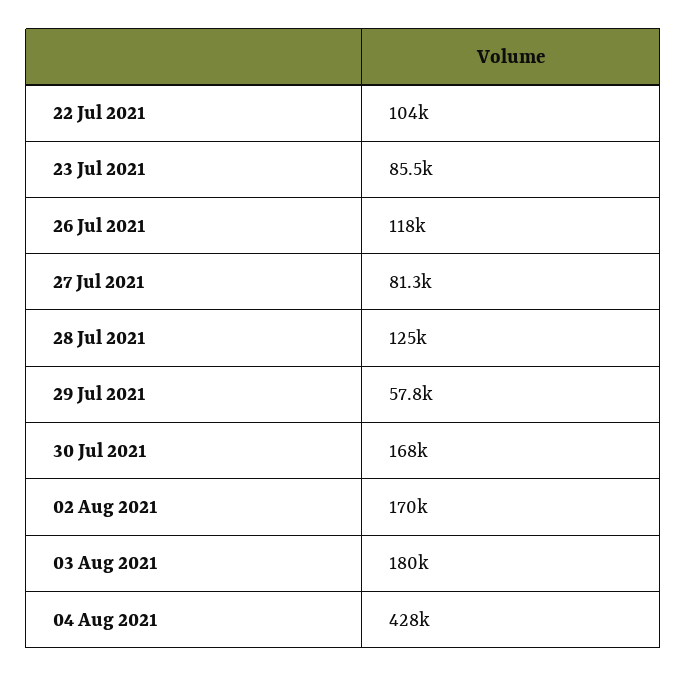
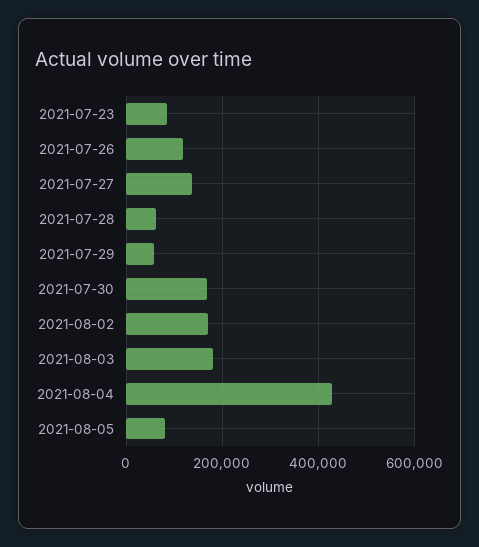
22 Jul 2021: 104000 -> none
27 Jul 2021: 81300 -> 140000
28 Jul 2021: 125000 -> 60000
2021-08-05: none -> 80000

